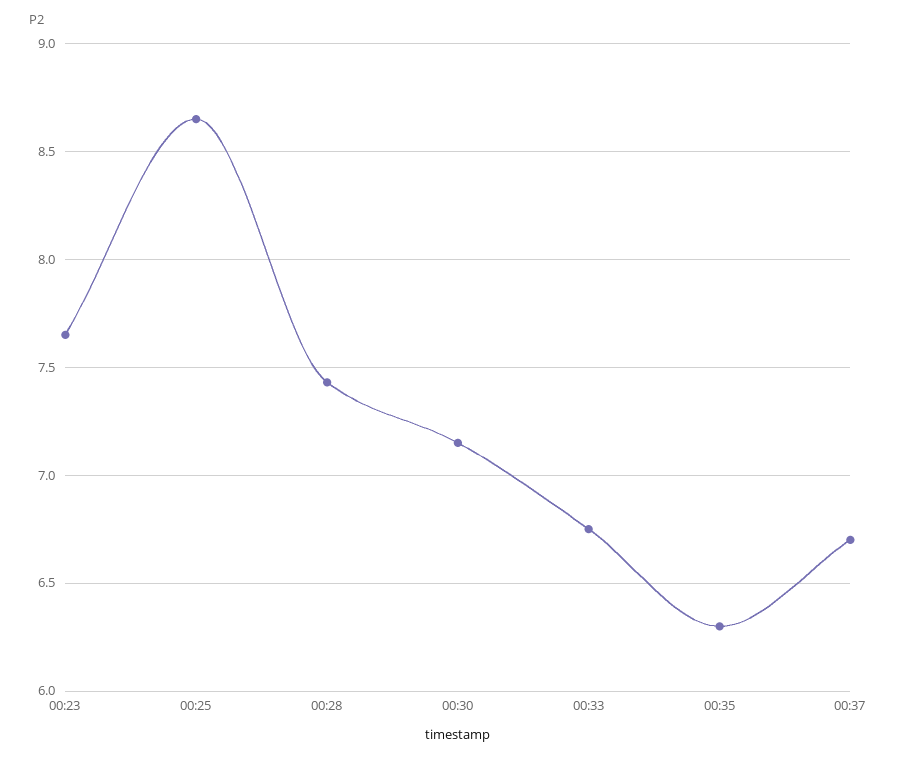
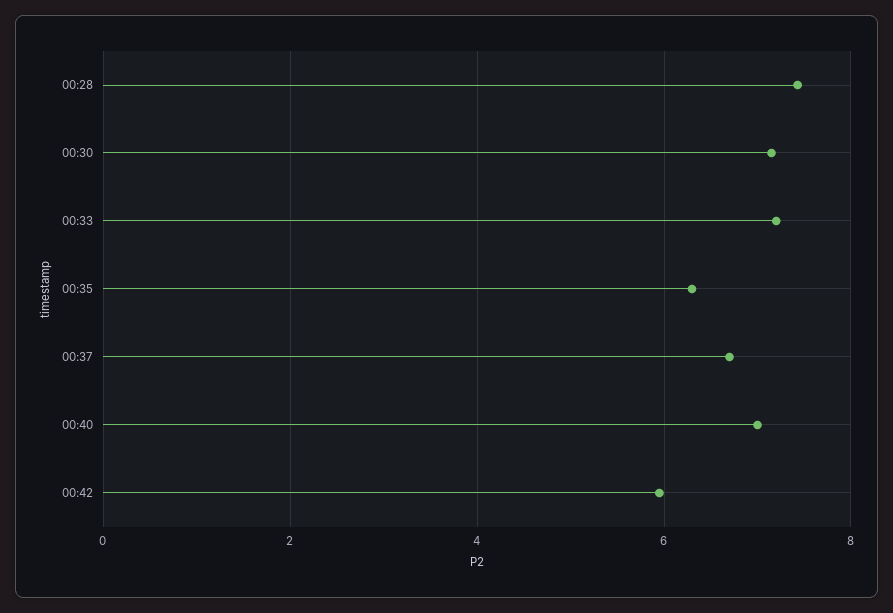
00:23: 7.65 -> none
00:25: 8.65 -> none
00:33: 6.75 -> 7.2
00:40: none -> 7
00:42: none -> 6

